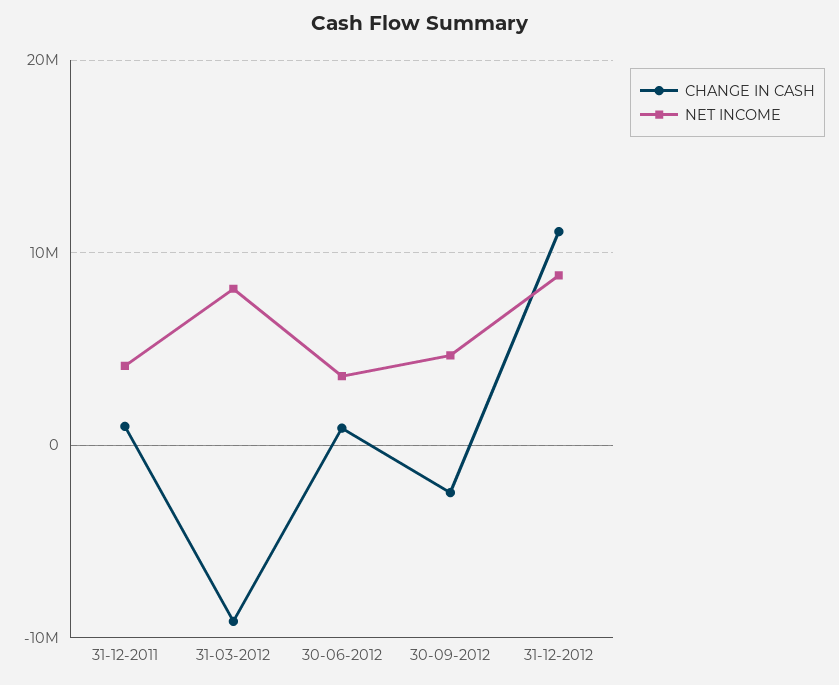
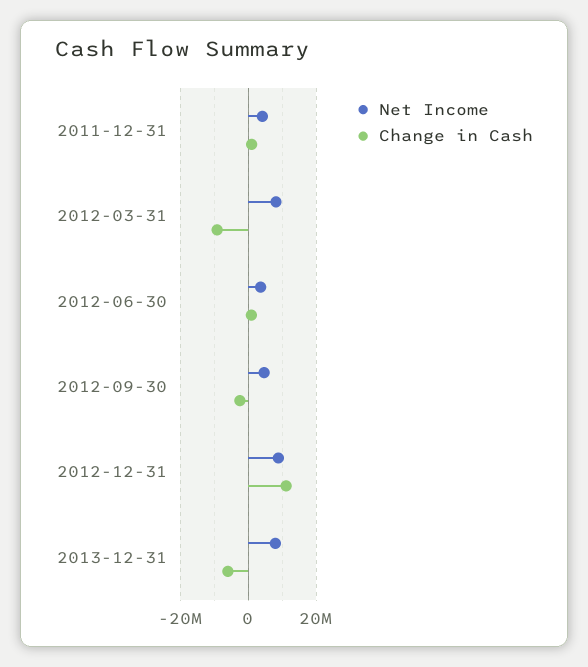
NET INCOME, 2013-12-31: none -> 8000000
CHANGE IN CASH, 2013-12-31: none -> -6000000

